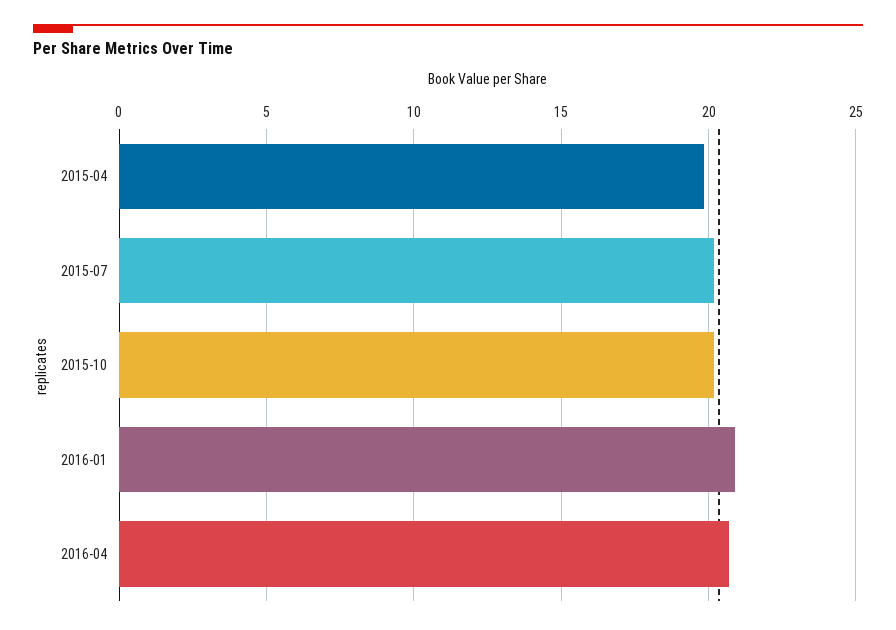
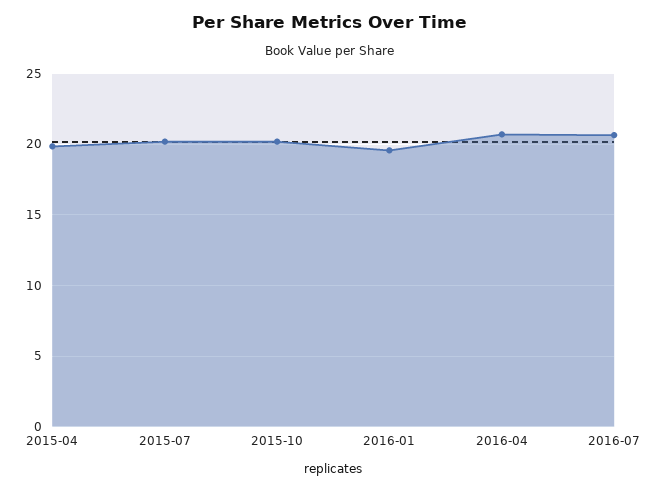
2016-01: 21 -> 19.5
2016-07: none -> 20.5

